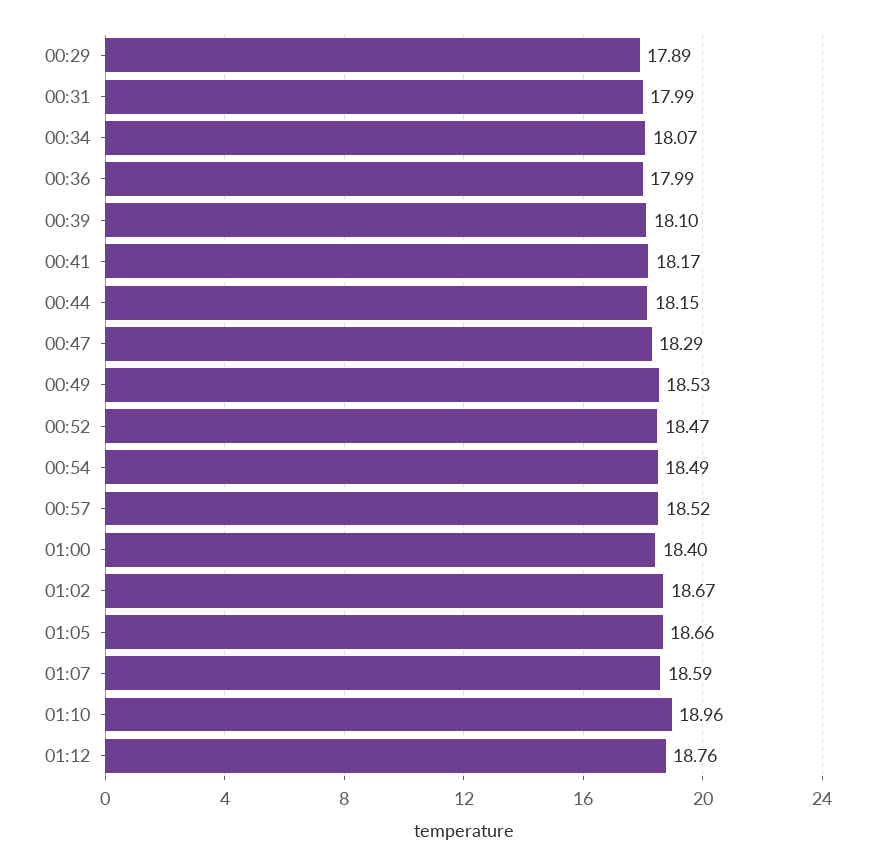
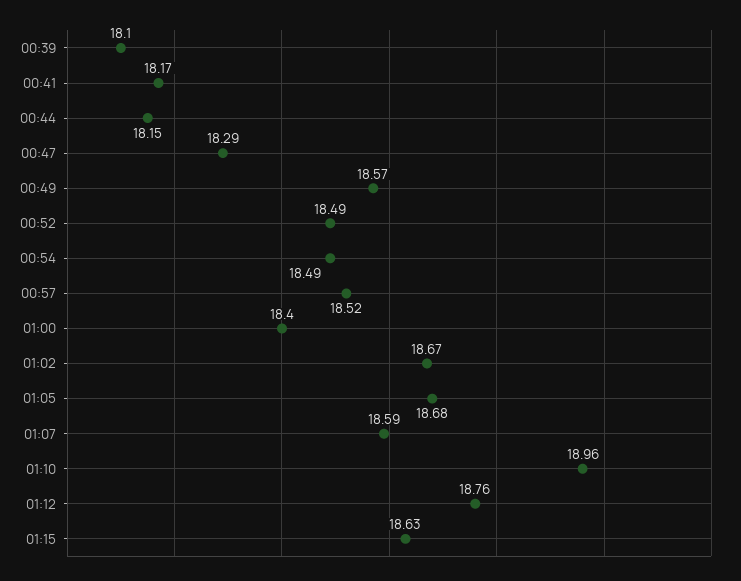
00:29: 17.89 -> none
00:31: 17.99 -> none
00:34: 18.07 -> none
00:36: 17.99 -> none
00:49: 18.53 -> 18.57
00:52: 18.47 -> 18.49
01:05: 18.66 -> 18.68
01:15: none -> 18.63

